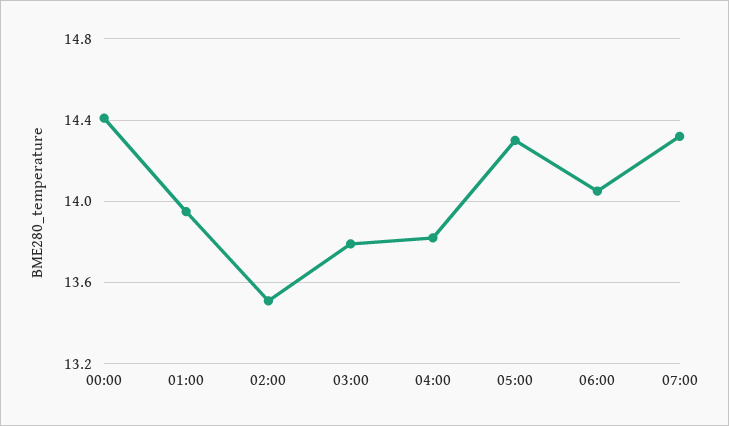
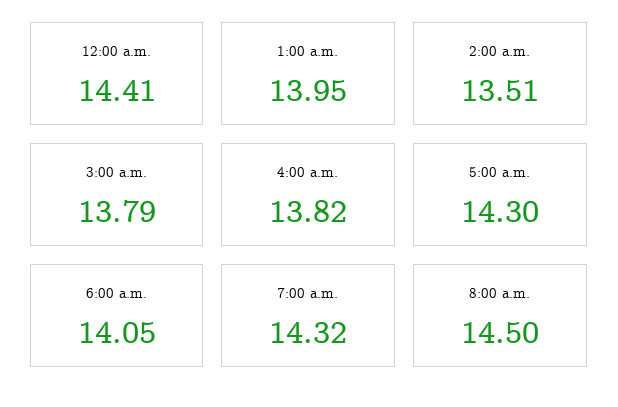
8:00 a.m.: none -> 14.5

